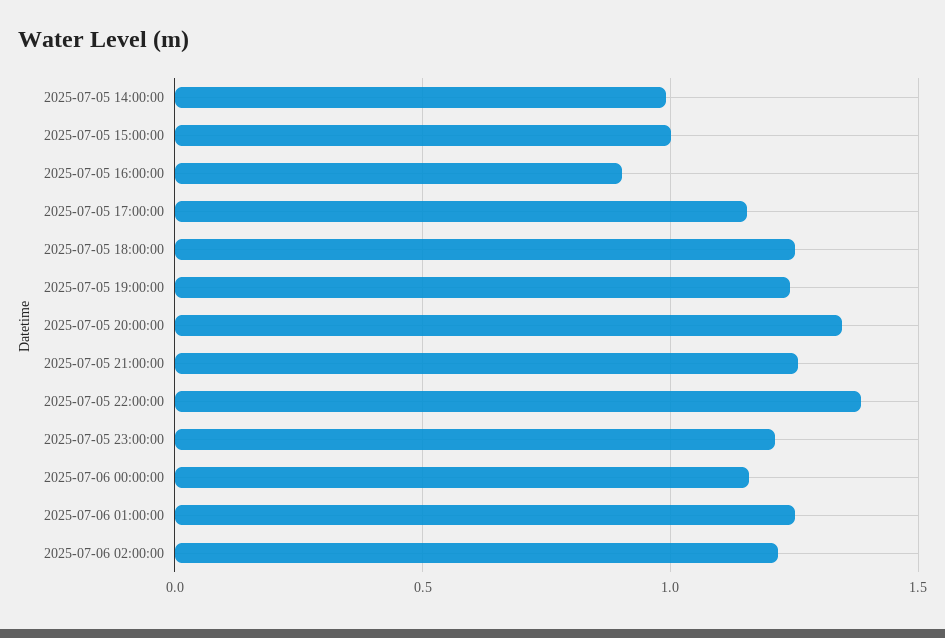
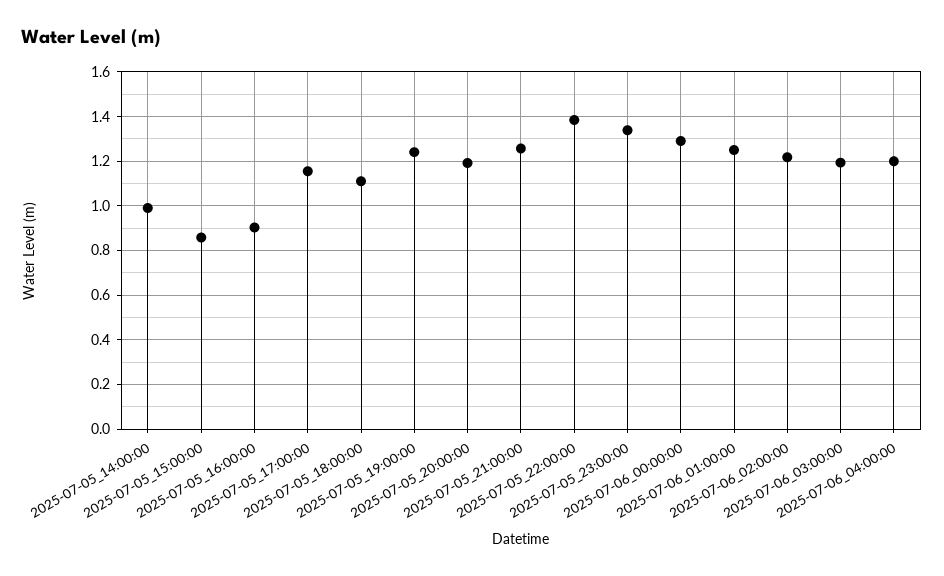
2025-07-05 15:00:00: 1 -> 0.85
2025-07-05 18:00:00: 1.25 -> 1.1
2025-07-05 20:00:00: 1.35 -> 1.2
2025-07-05 23:00:00: 1.2 -> 1.35
2025-07-06 00:00:00: 1.15 -> 1.3
2025-07-06_03:00:00: none -> 1.2
2025-07-06_04:00:00: none -> 1.2

